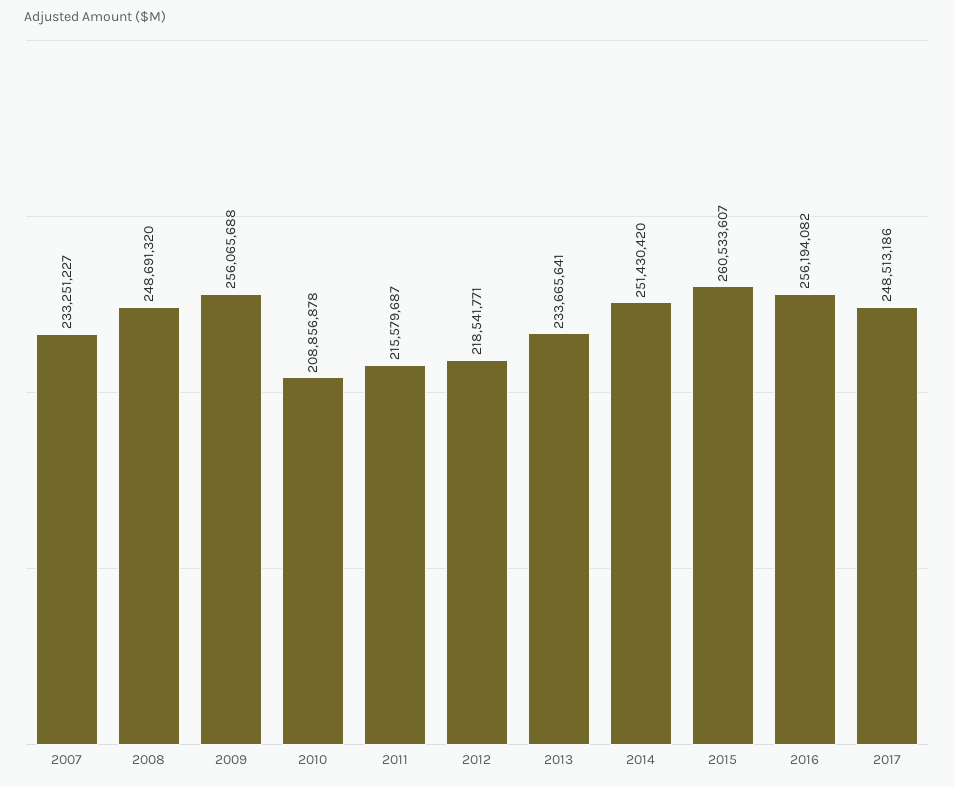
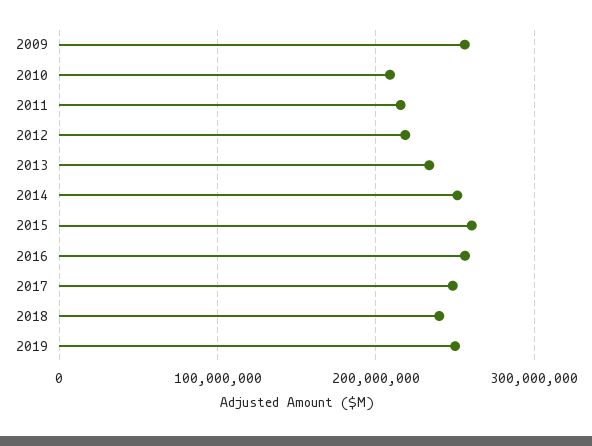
2007: 233251227 -> none
2008: 248691320 -> none
2018: none -> 240000000
2019: none -> 250000000

